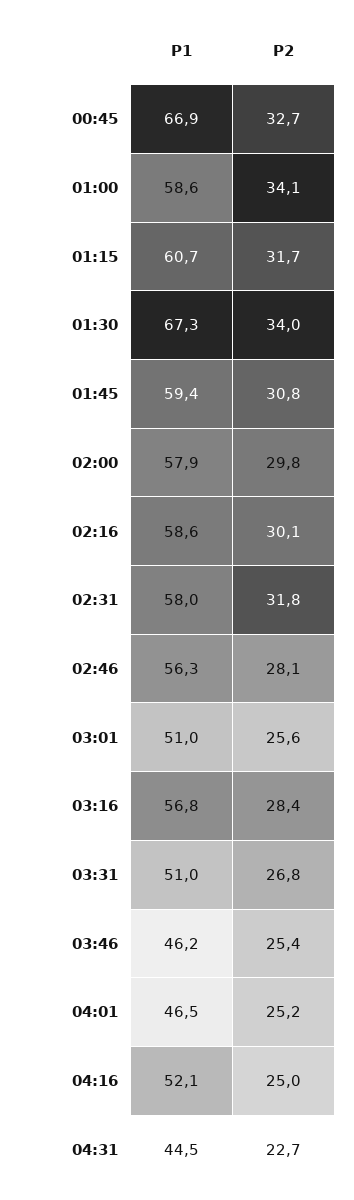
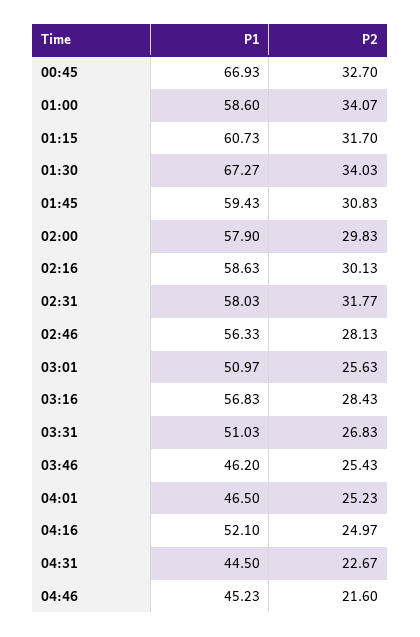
P1, 04:46: none -> 45.23
P2, 04:46: none -> 21.6

